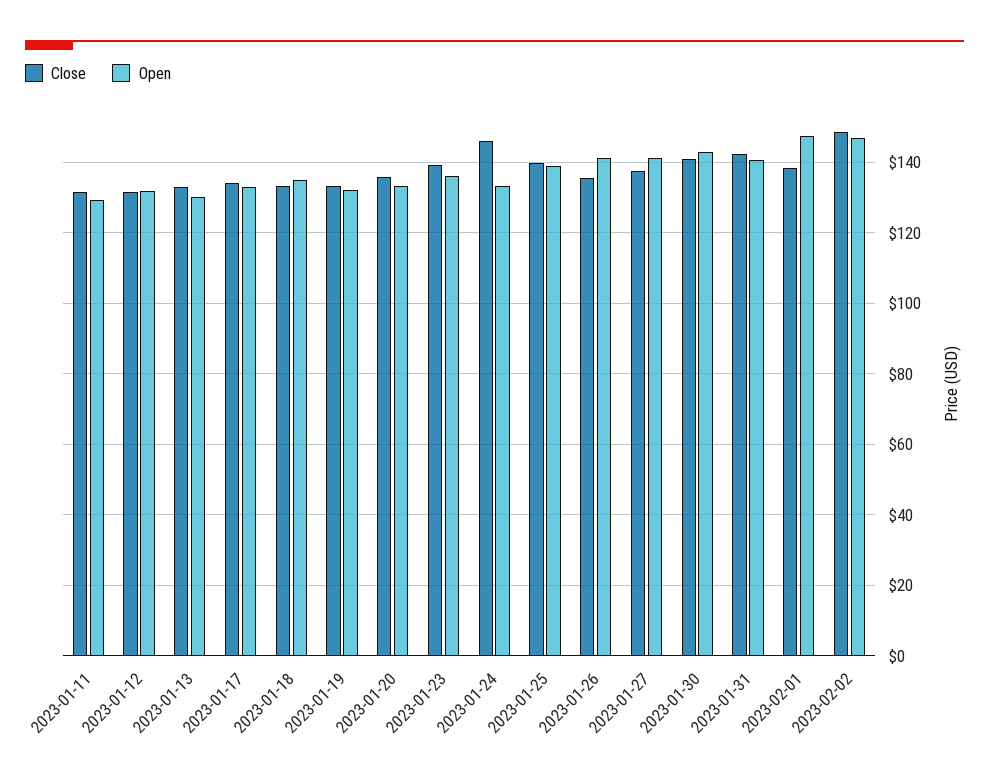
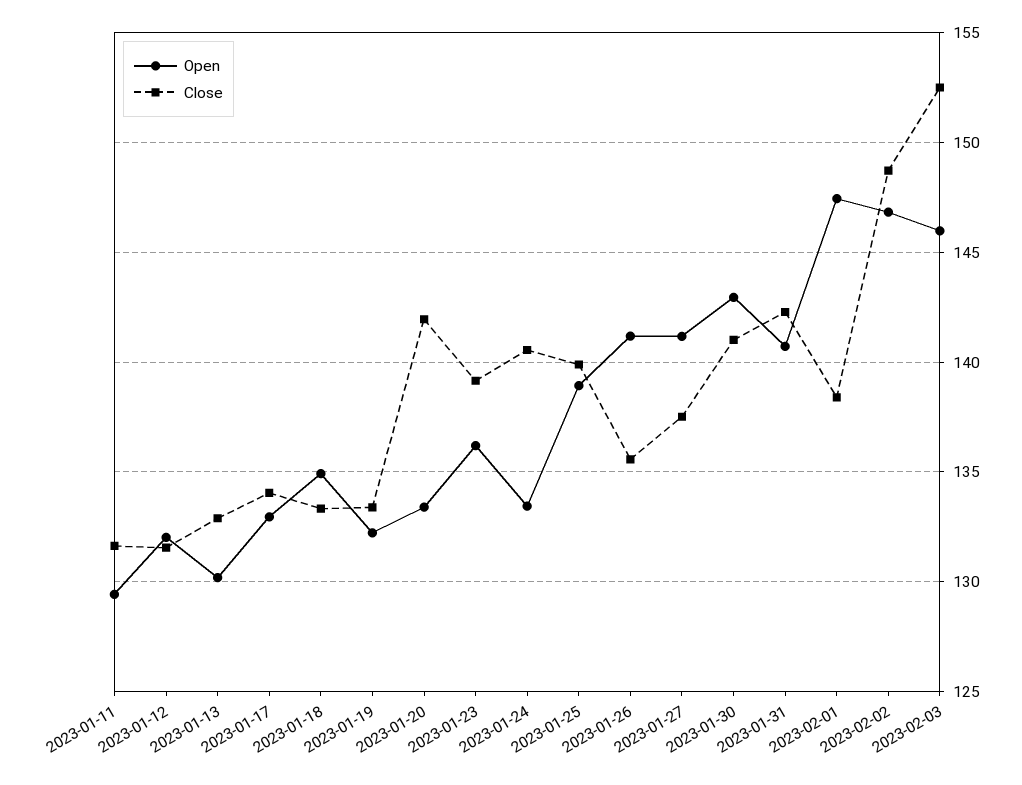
Close, 2023-01-20: 136 -> 142
Close, 2023-01-24: 146 -> 140.5
Open, 2023-02-03: none -> 146
Close, 2023-02-03: none -> 152.5

